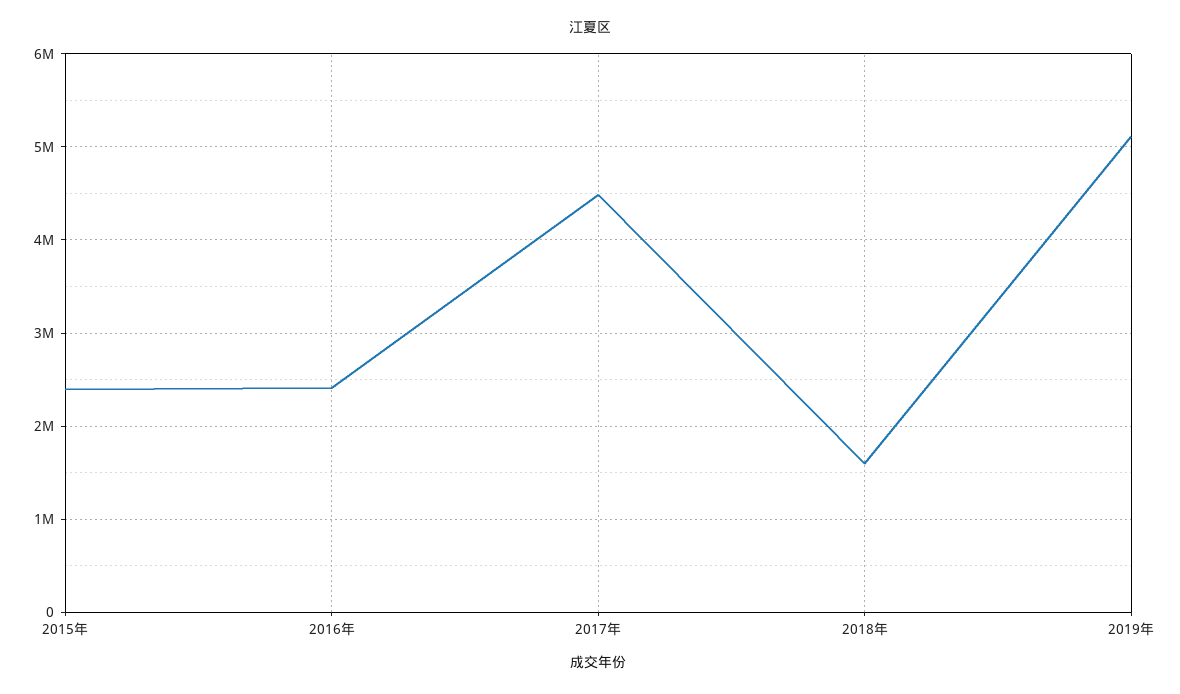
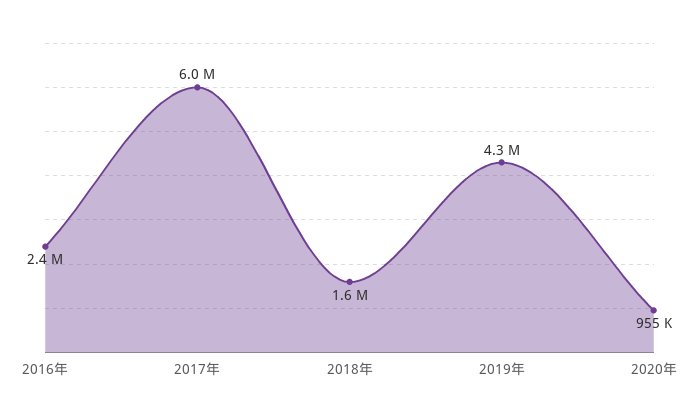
2015年: 2400000 -> none
2017年: 4500000 -> 6000000
2019年: 5100000 -> 4300000
2020年: none -> 955000

